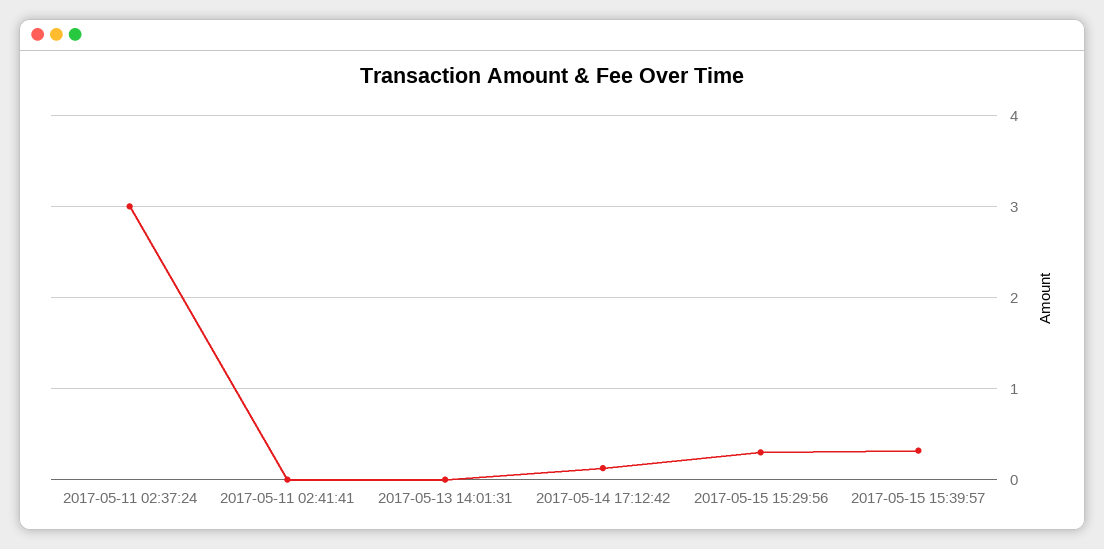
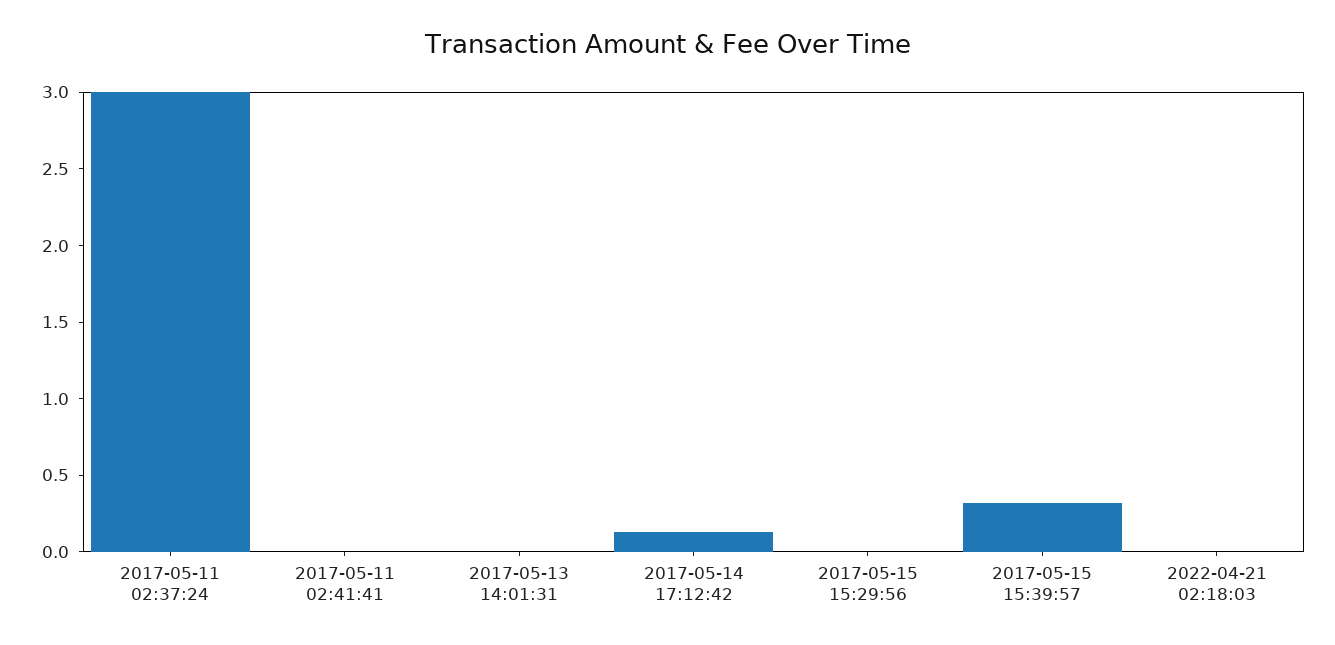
2017-05-15 15:29:56: 0.3 -> 0
2022-04-21 02:18:03: none -> 0

